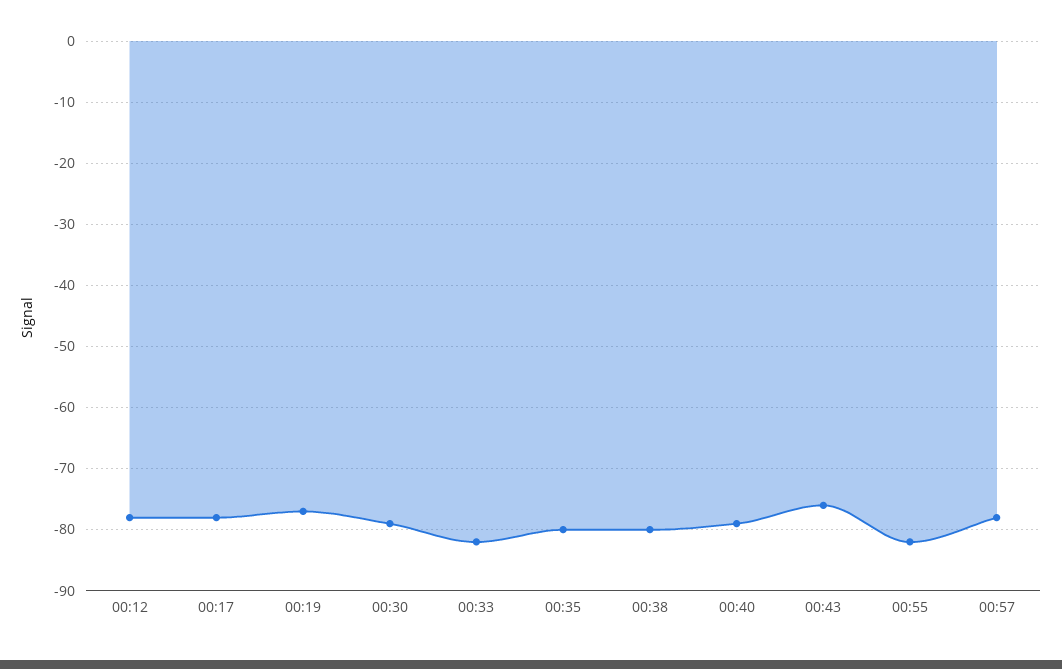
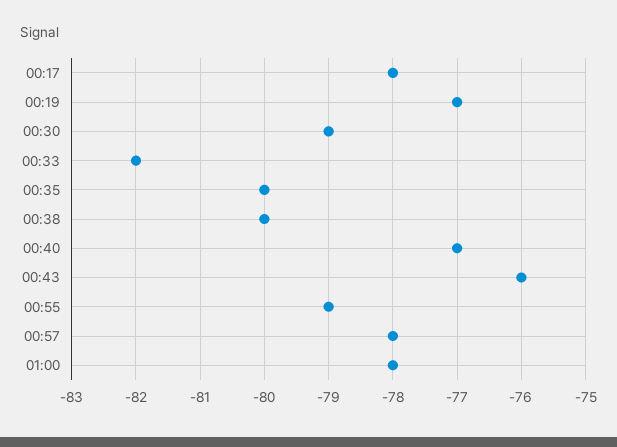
00:12: -78 -> none
00:40: -79 -> -77
00:55: -82 -> -79
01:00: none -> -78

